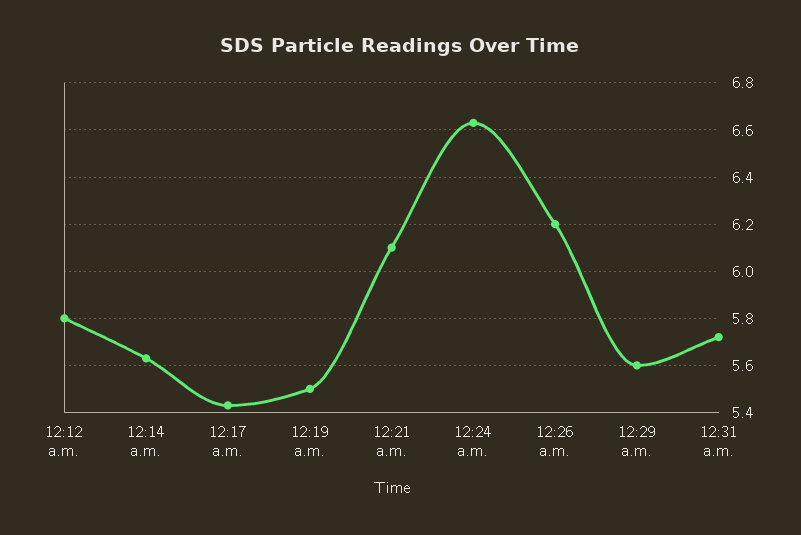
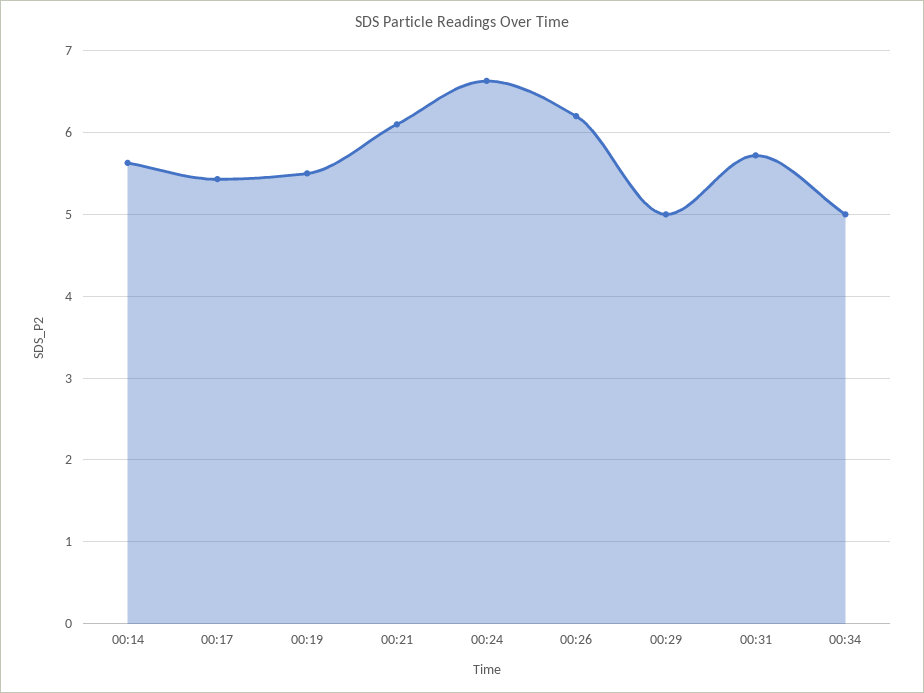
12:12 a.m.: 5.8 -> none
12:29 a.m.: 5.6 -> 5
00:34: none -> 5

